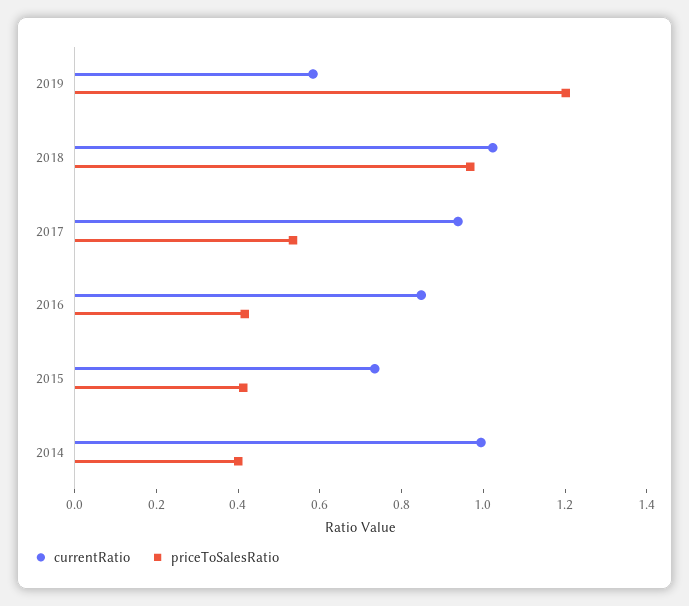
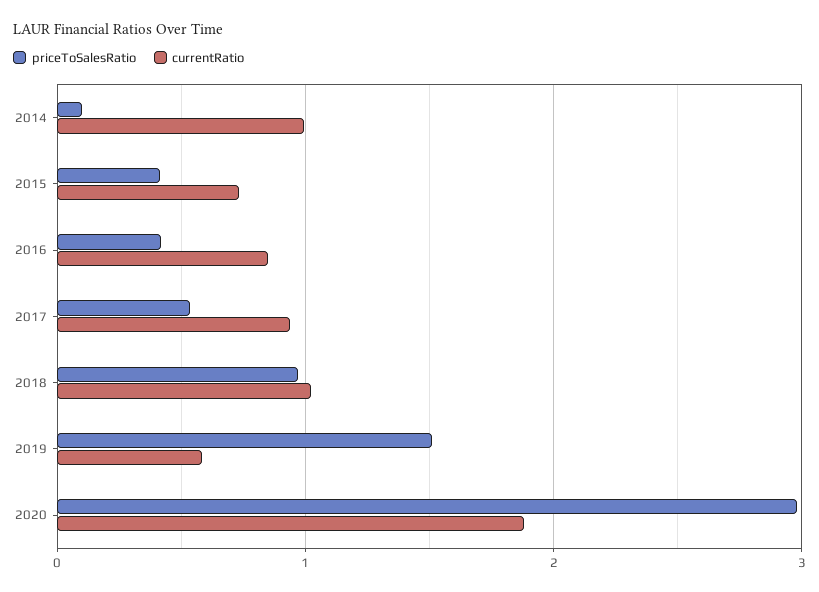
priceToSalesRatio, 2019: 1.2 -> 1.5
priceToSalesRatio, 2014: 0.4 -> 0.1
priceToSalesRatio, 2020: none -> 3
currentRatio, 2020: none -> 1.9

